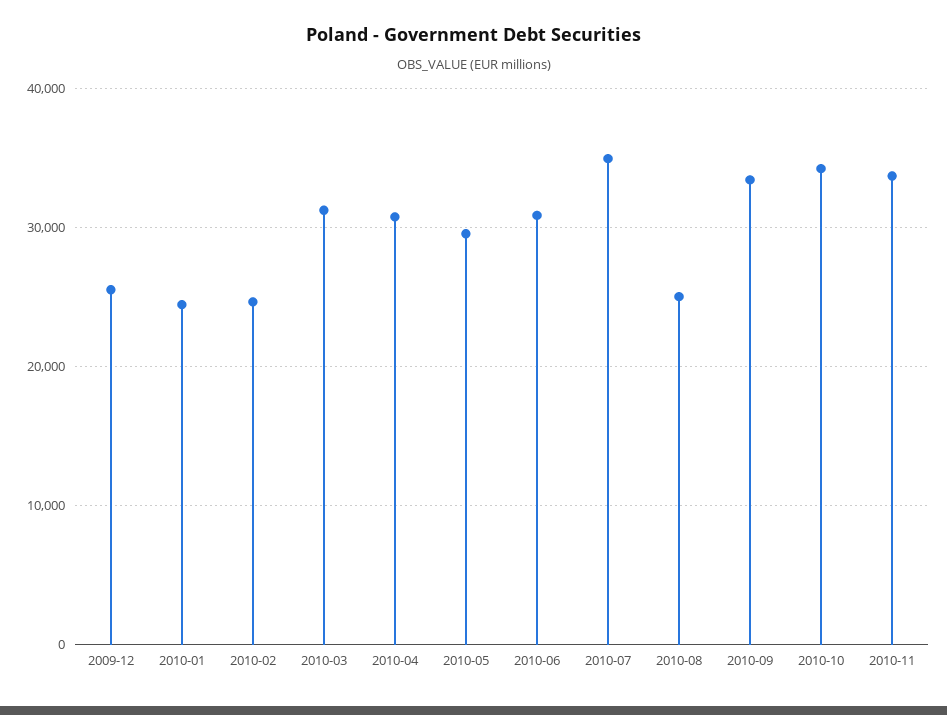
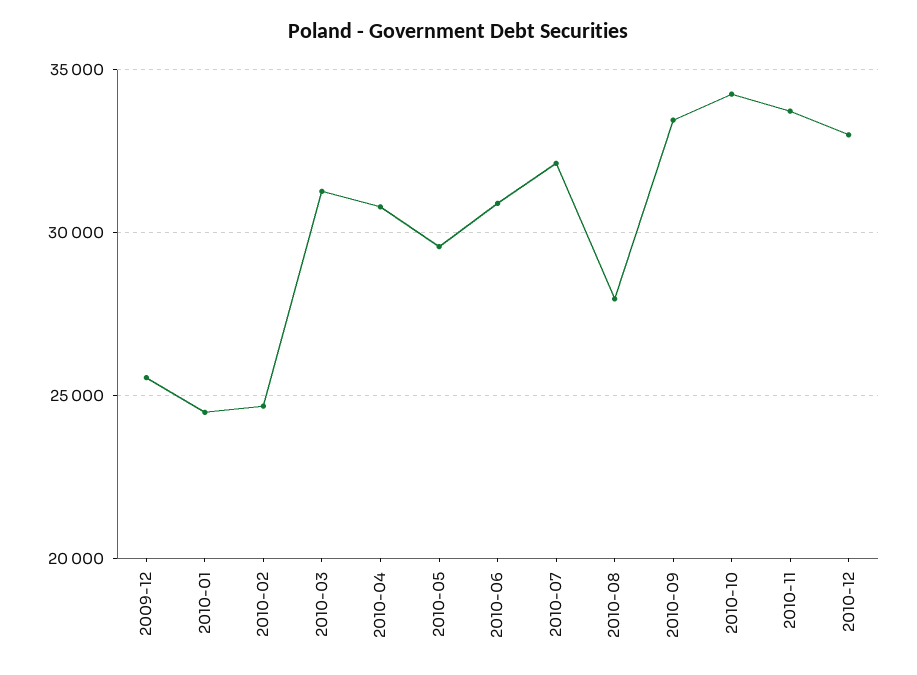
2010-07: 35000 -> 32000
2010-08: 25000 -> 28000
2010-12: none -> 33000

